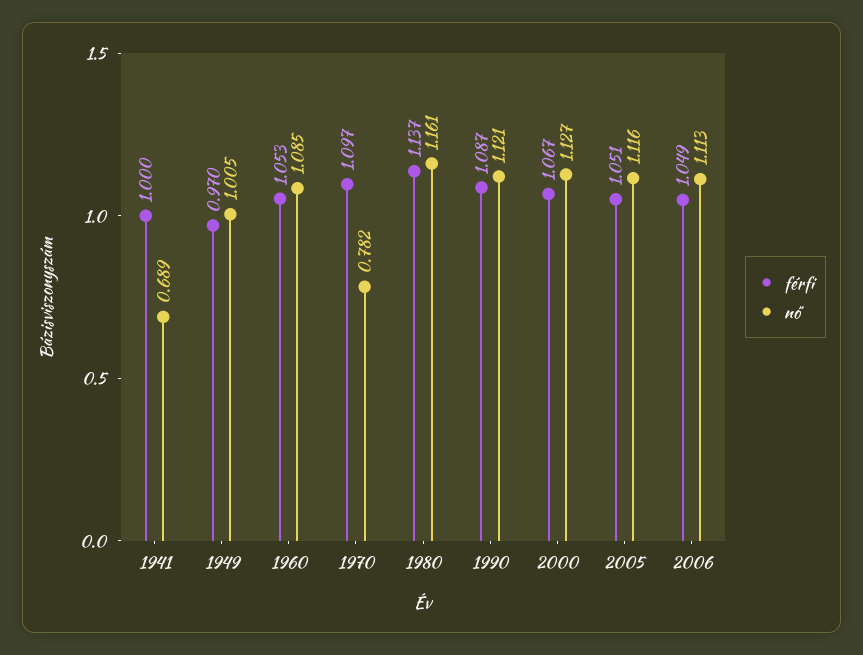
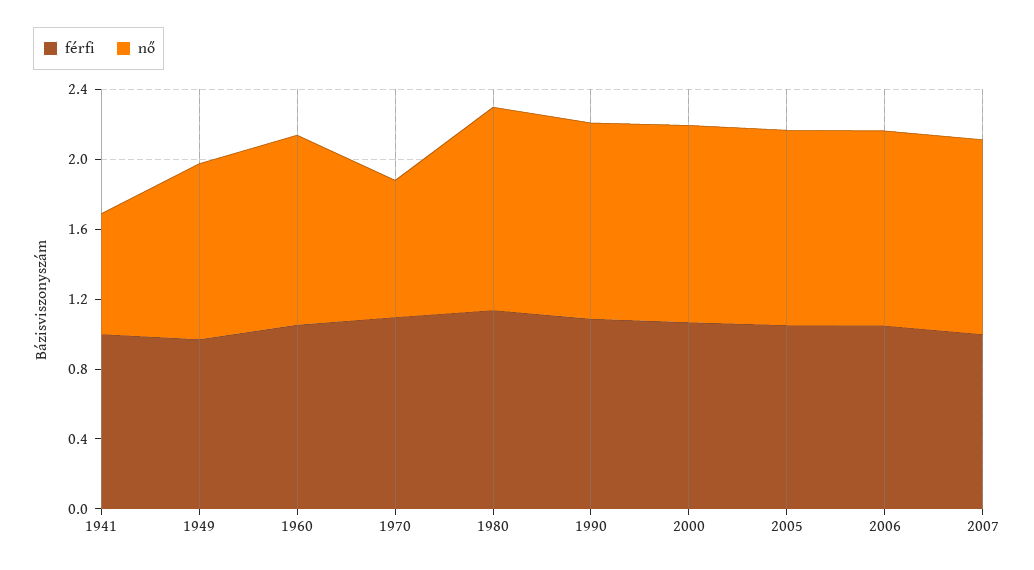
férfi, 2007: none -> 1
nő, 2007: none -> 1.1

